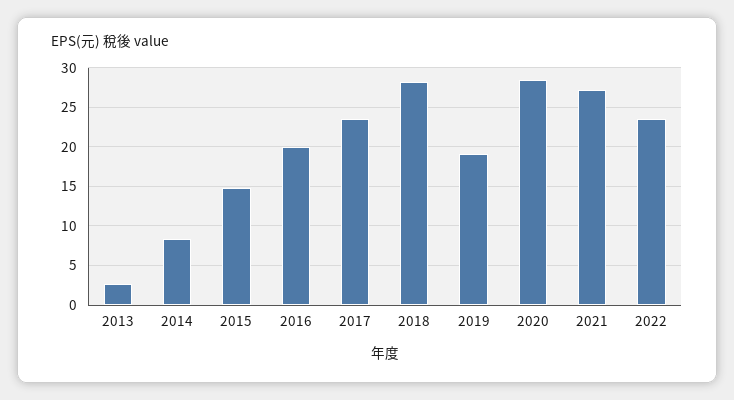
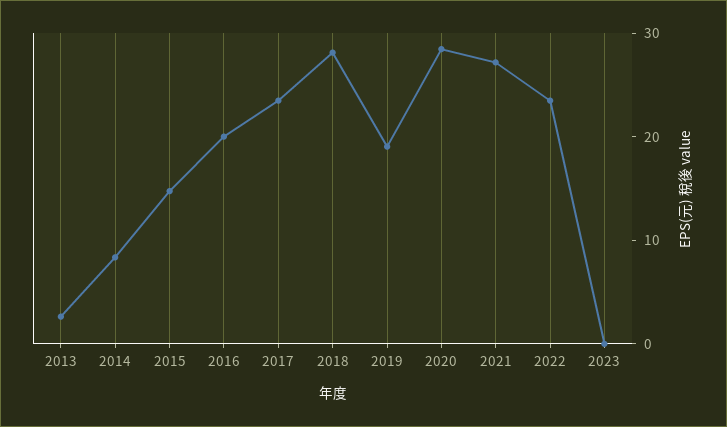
2023: none -> 0

